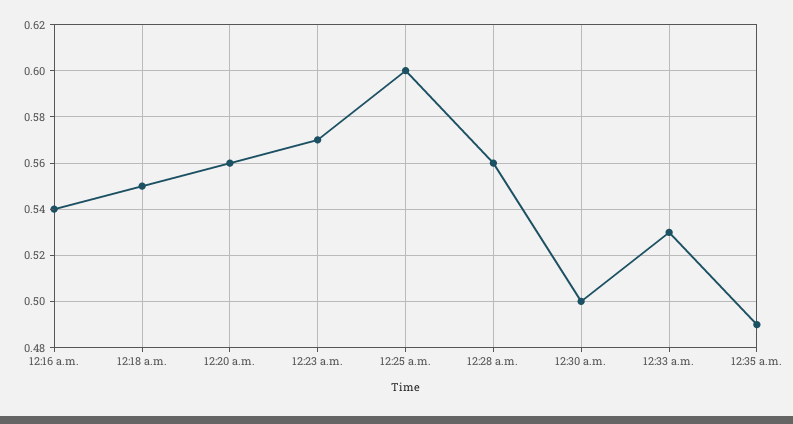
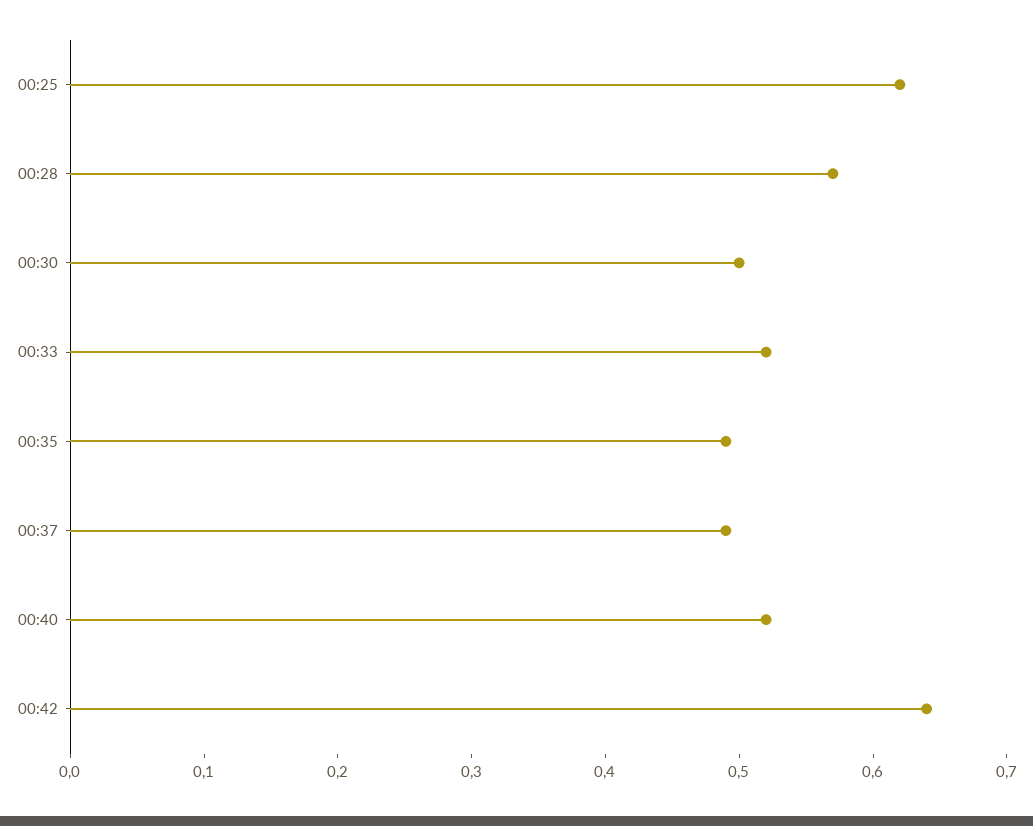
12:16 a.m.: 0.54 -> none
12:18 a.m.: 0.55 -> none
12:20 a.m.: 0.56 -> none
12:23 a.m.: 0.57 -> none
12:25 a.m.: 0.6 -> 0.62
12:28 a.m.: 0.56 -> 0.57
12:33 a.m.: 0.53 -> 0.52
00:37: none -> 0.49
00:40: none -> 0.52
00:42: none -> 0.64

